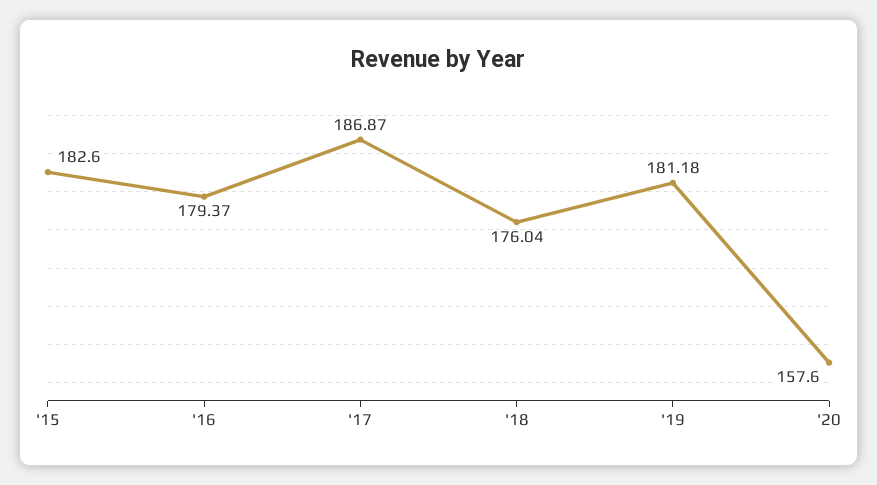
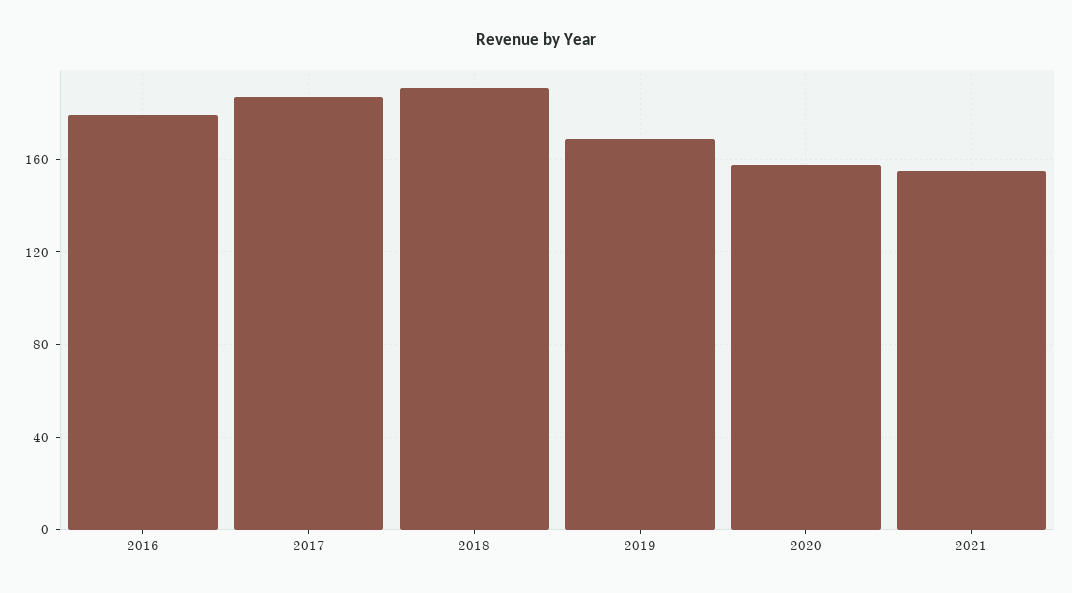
'15: 182.6 -> none
'18: 176.04 -> 190
'19: 181.18 -> 170
2021: none -> 155

